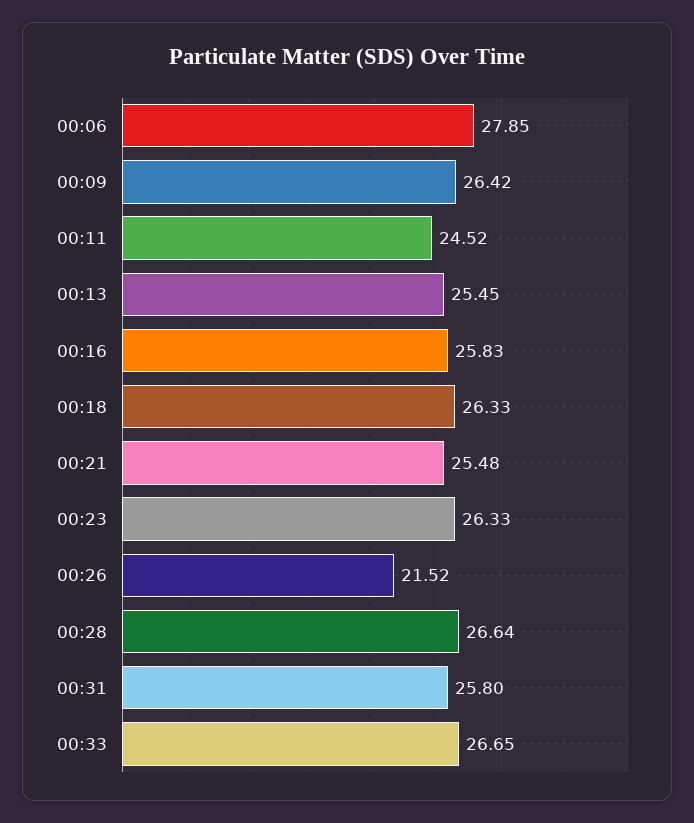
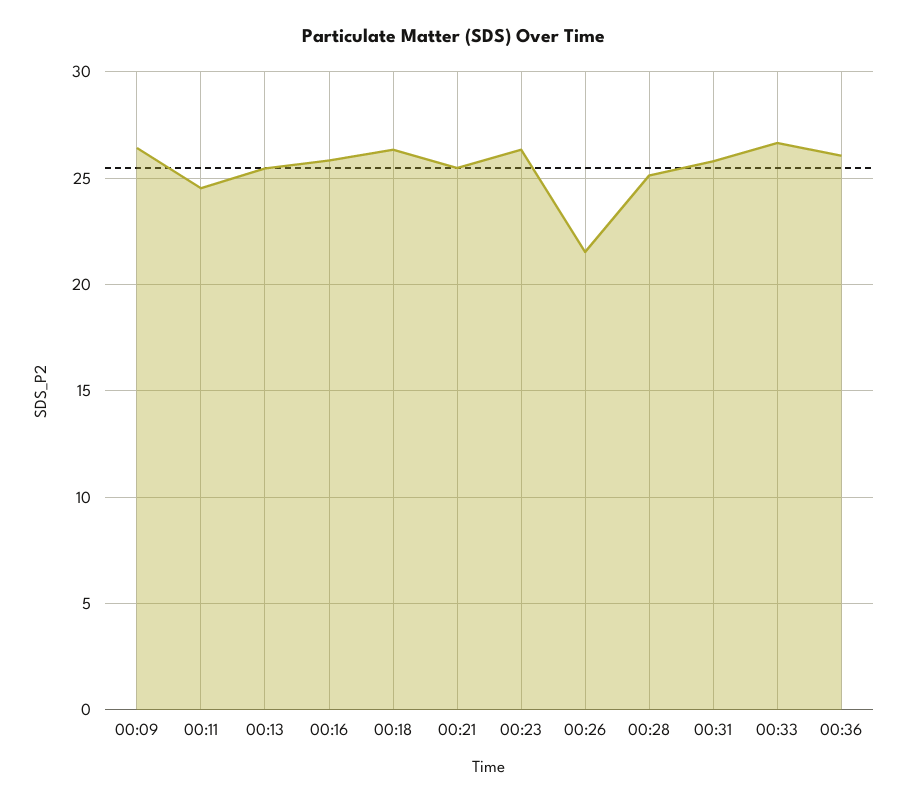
00:06: 27.85 -> none
00:28: 26.64 -> 25
00:36: none -> 26

